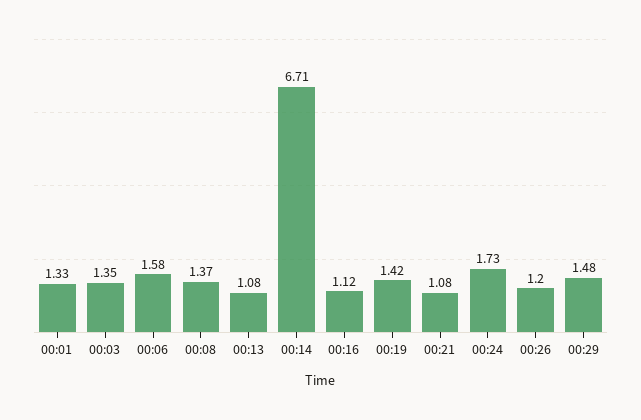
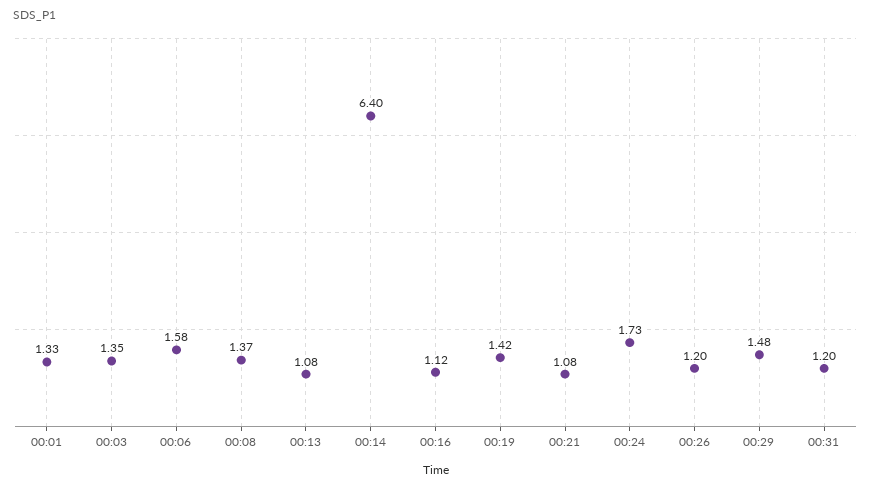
00:14: 6.71 -> 6.4
00:31: none -> 1.2

